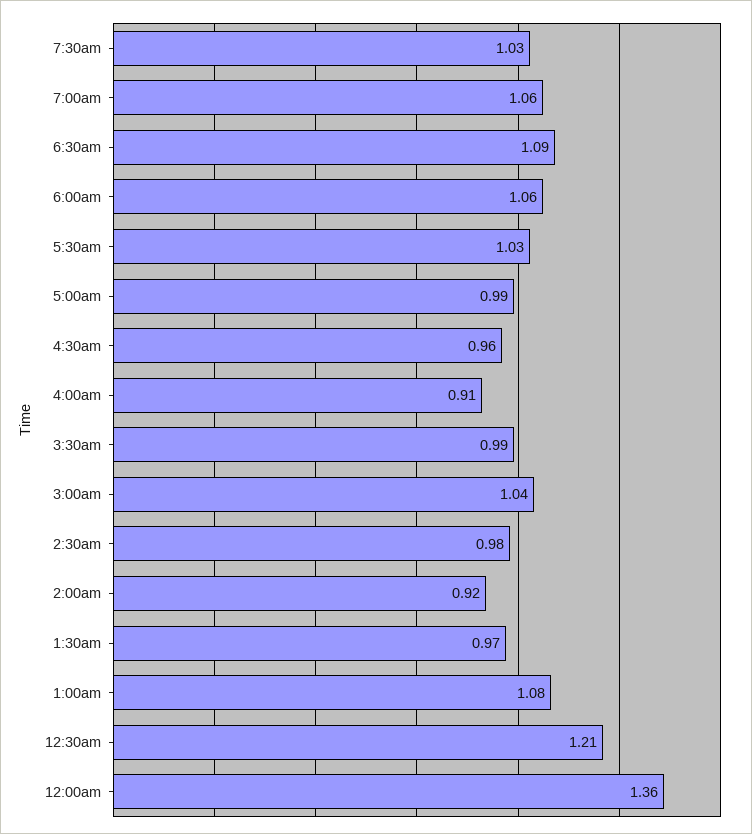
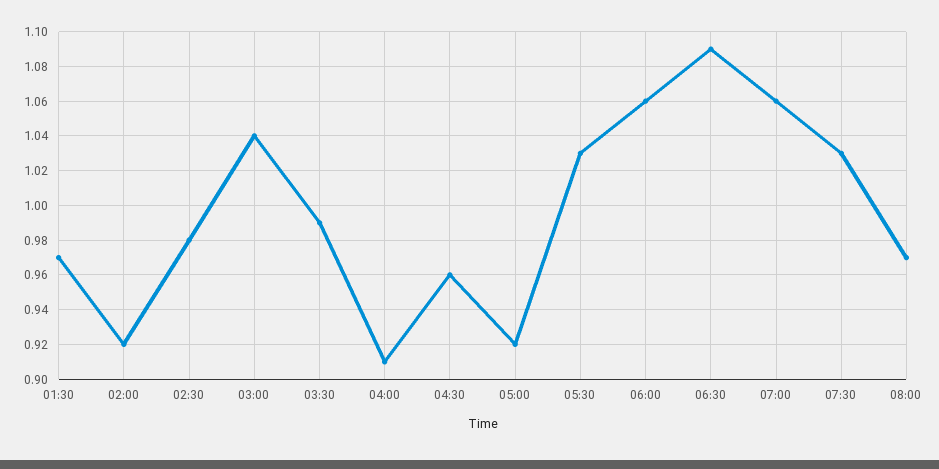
5:00am: 0.99 -> 0.92
1:00am: 1.08 -> none
12:30am: 1.21 -> none
12:00am: 1.36 -> none
08:00: none -> 0.97

